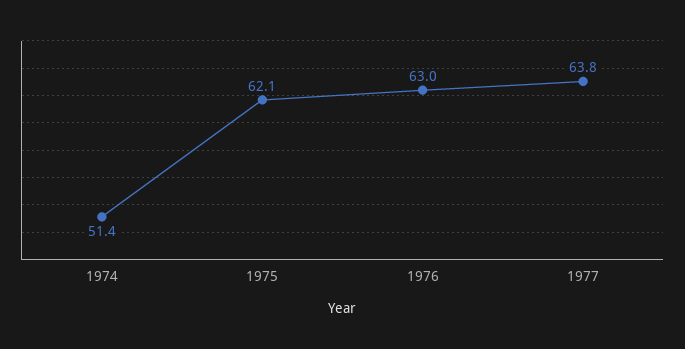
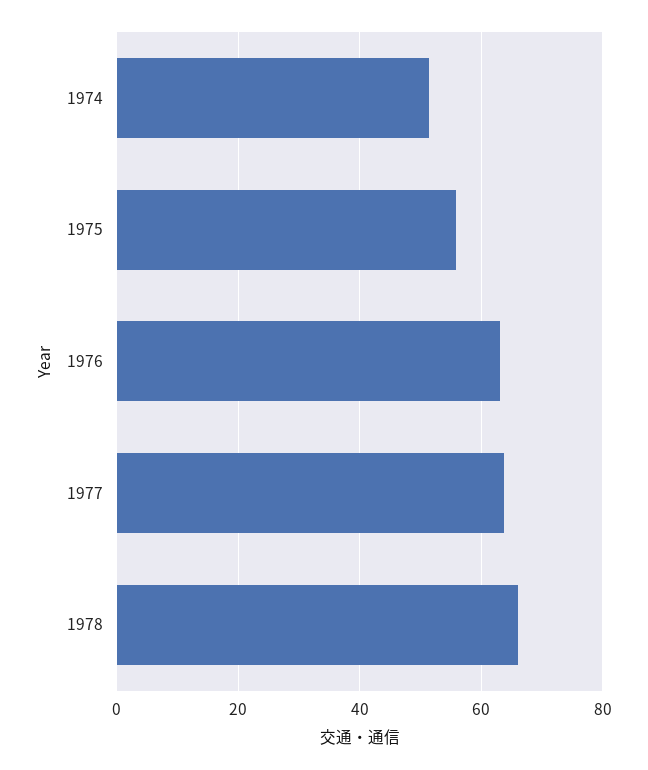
1975: 62.1 -> 56
1978: none -> 66

